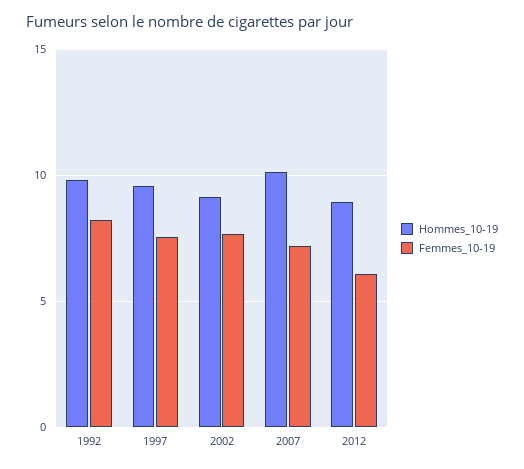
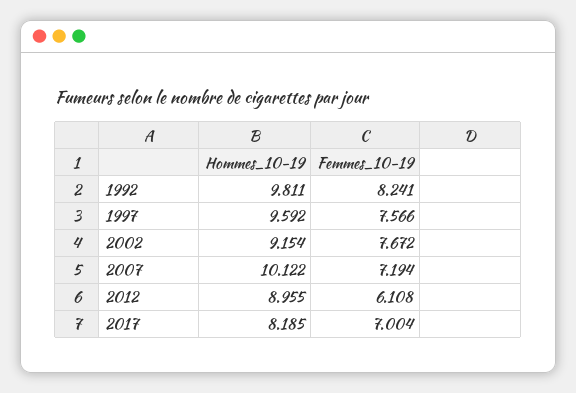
Hommes_10-19, 2017: none -> 8.185
Femmes_10-19, 2017: none -> 7.004

